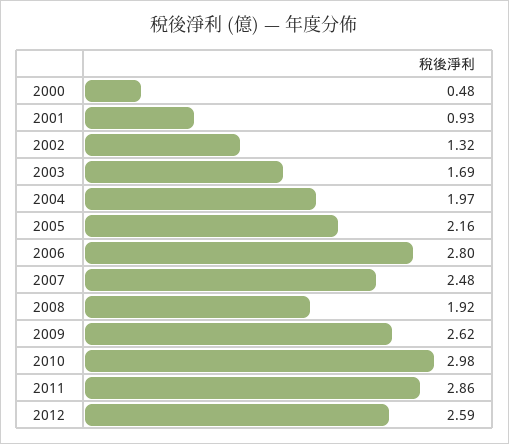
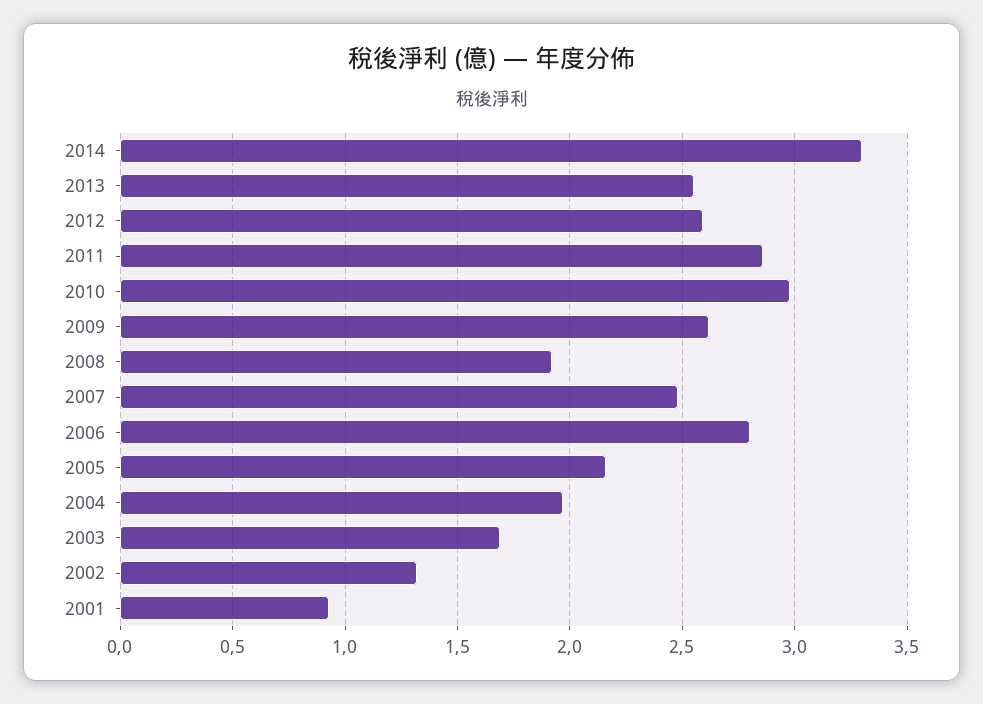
2000: 0.48 -> none
2014: none -> 3.3
2013: none -> 2.55

